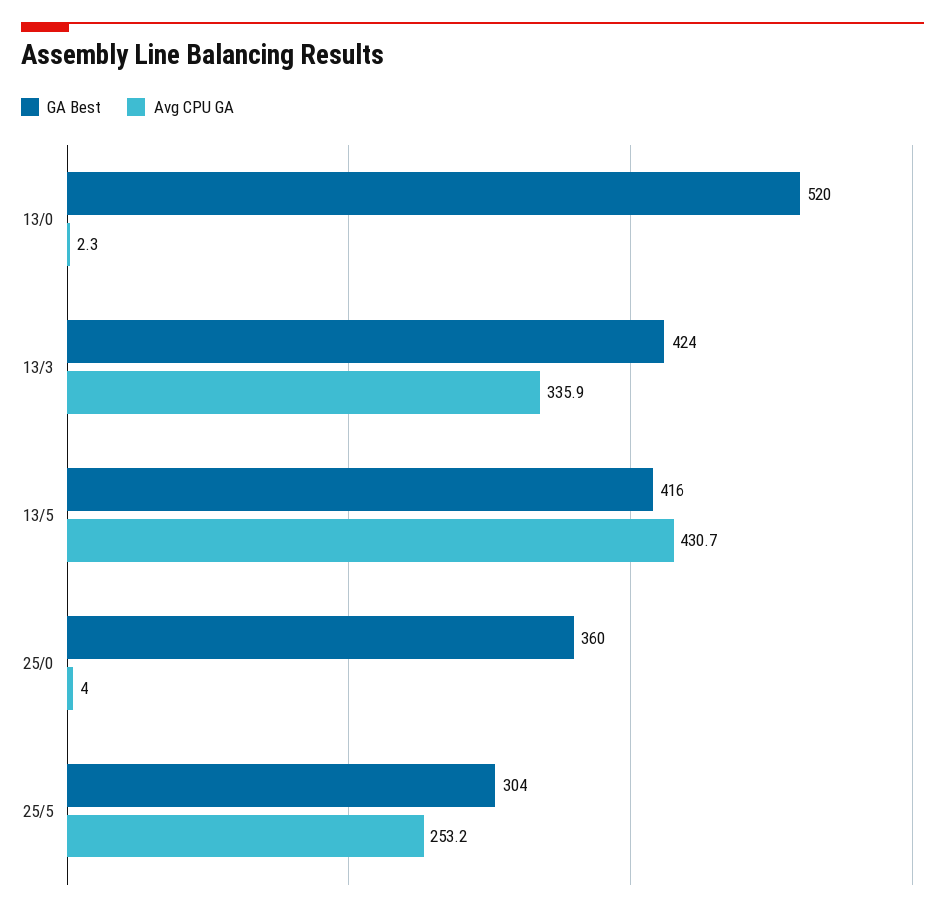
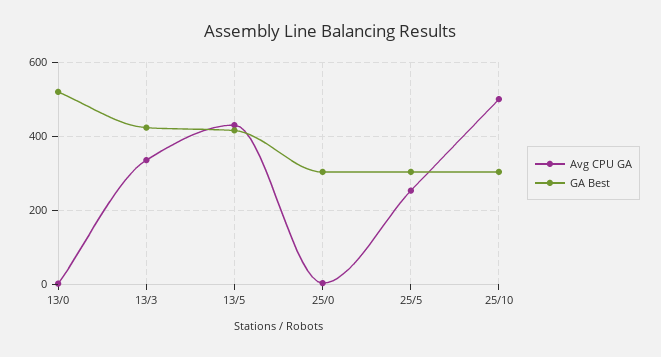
GA Best, 25/0: 360 -> 300
Avg CPU GA, 25/10: none -> 500
GA Best, 25/10: none -> 300

